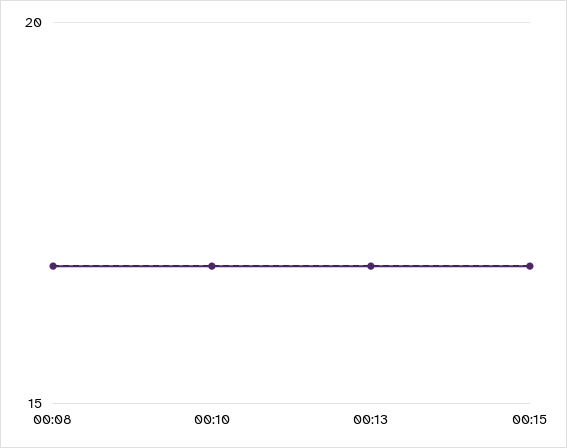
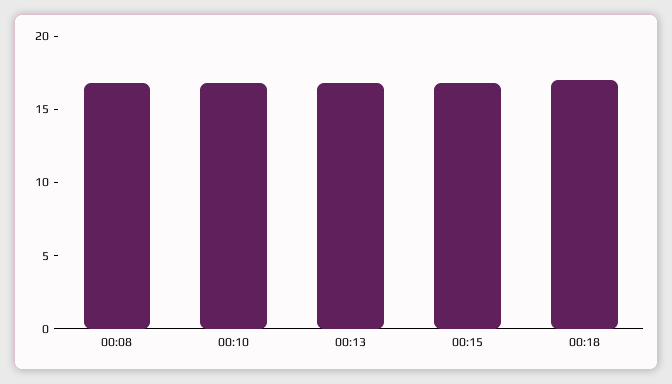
00:18: none -> 17

